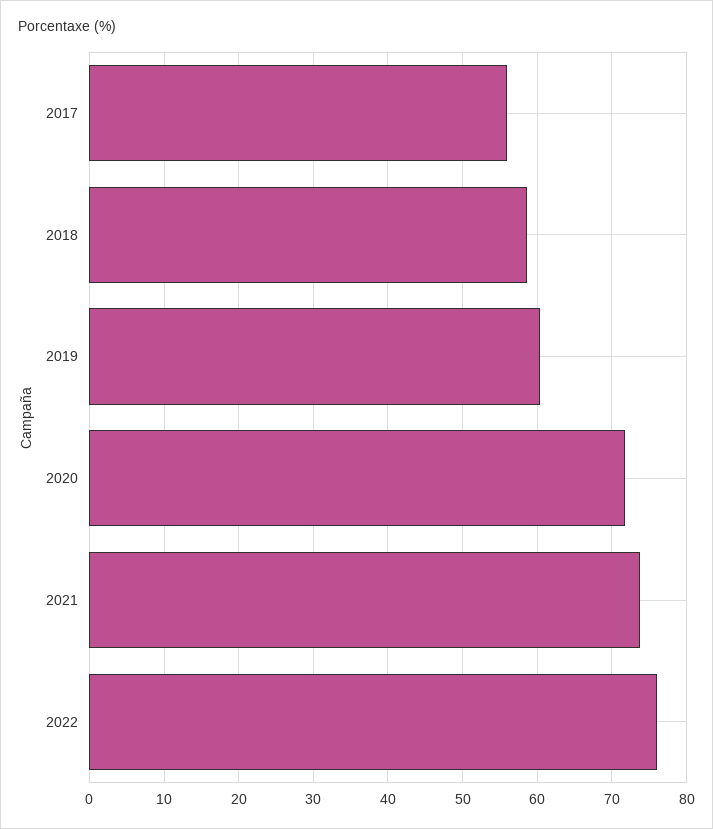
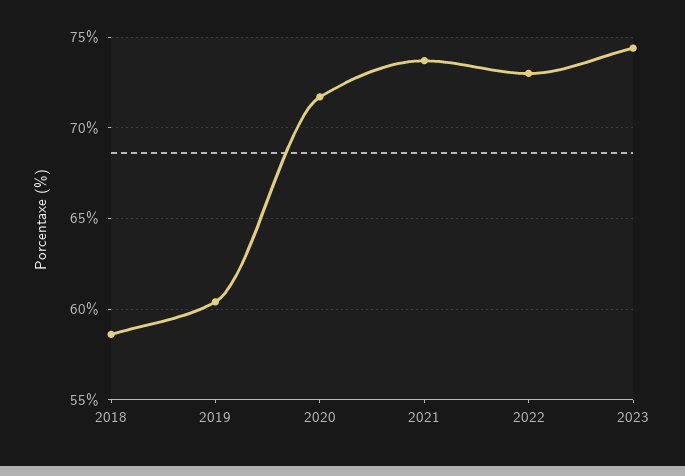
2017: 56 -> none
2022: 76 -> 73
2023: none -> 74.5

